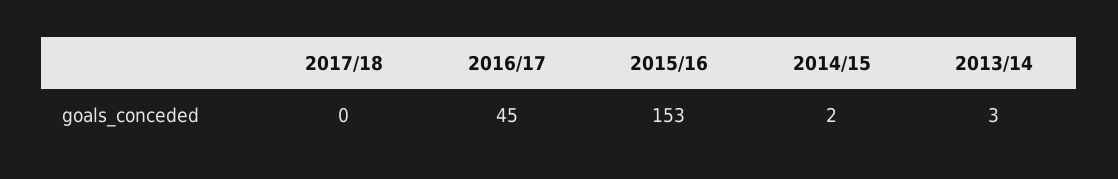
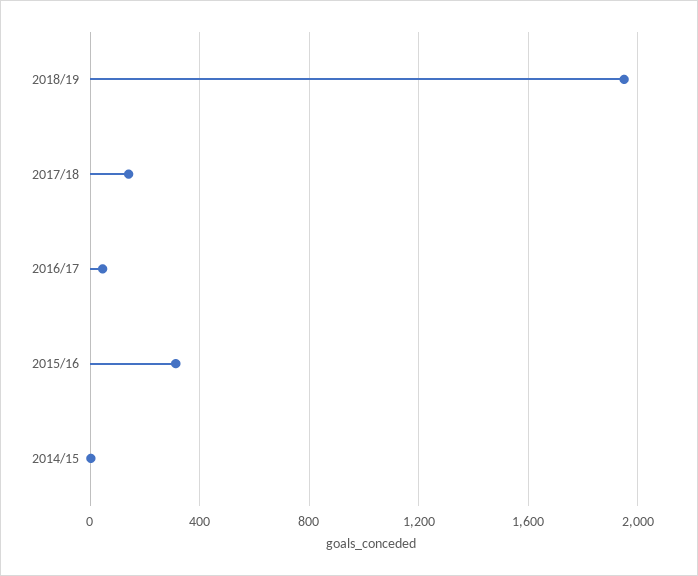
2017/18: 0 -> 150
2015/16: 153 -> 300
2013/14: 3 -> none
2018/19: none -> 1950

